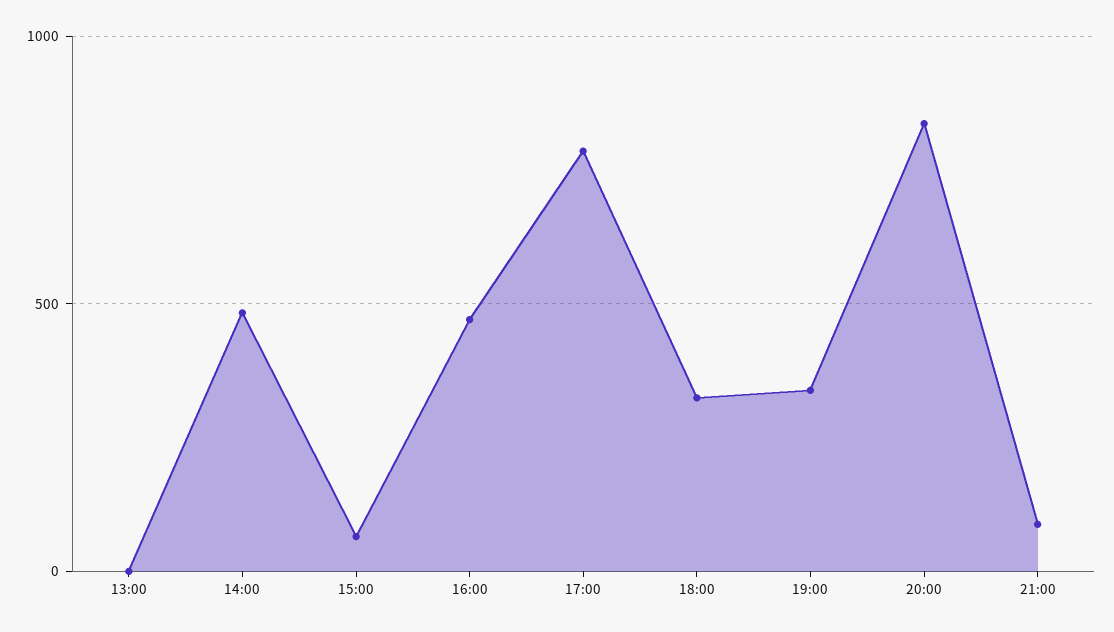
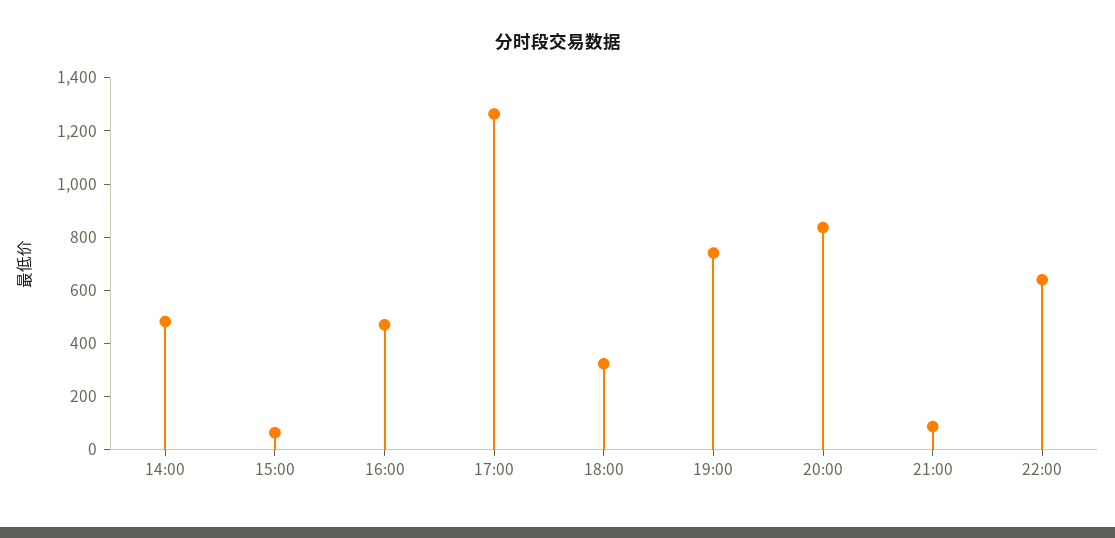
13:00: 0 -> none
17:00: 800 -> 1250
19:00: 350 -> 750
22:00: none -> 650

